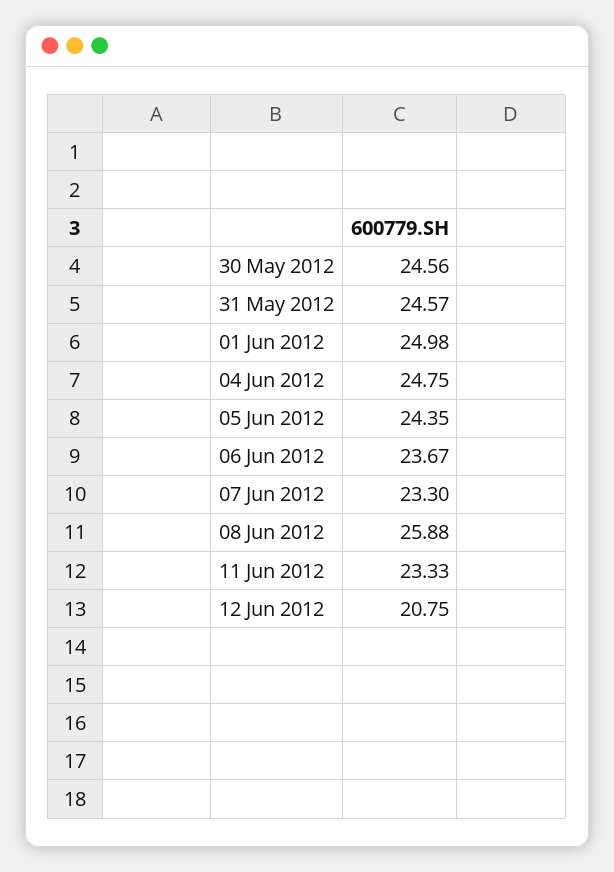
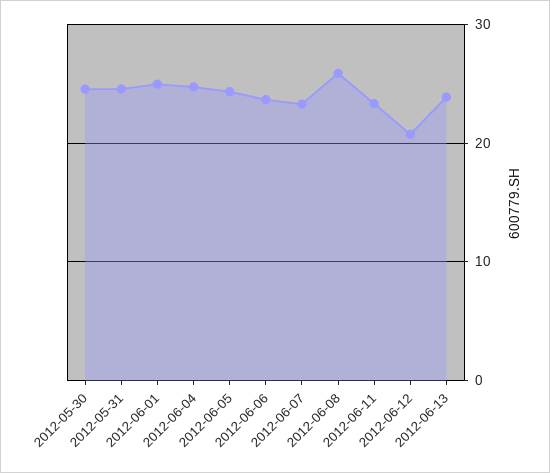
2012-06-13: none -> 24

